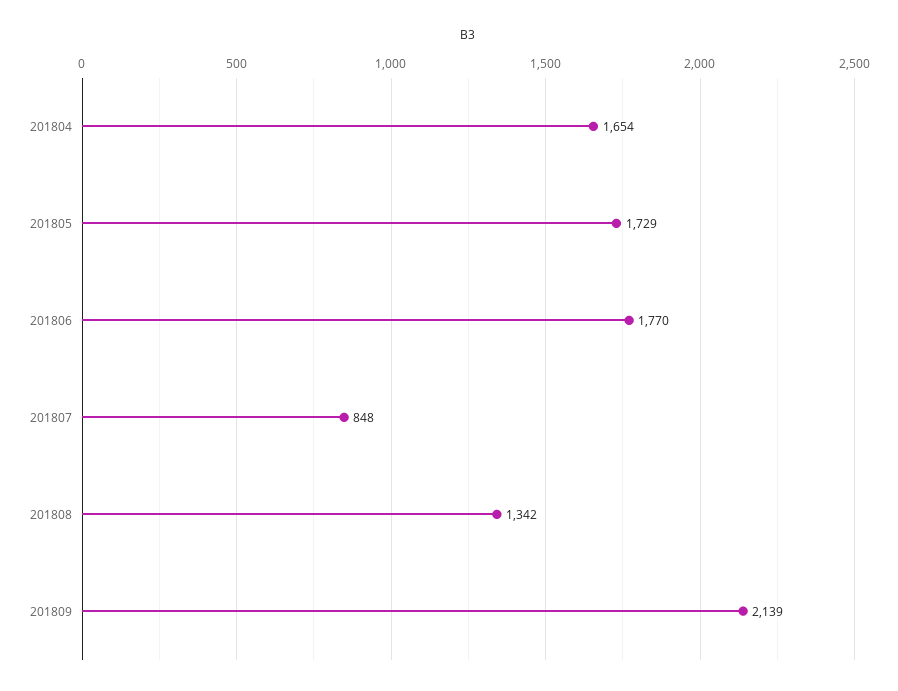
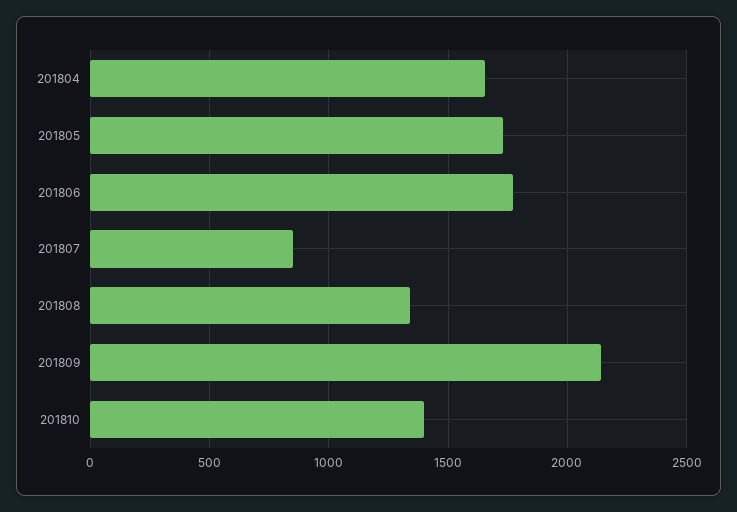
201810: none -> 1400

